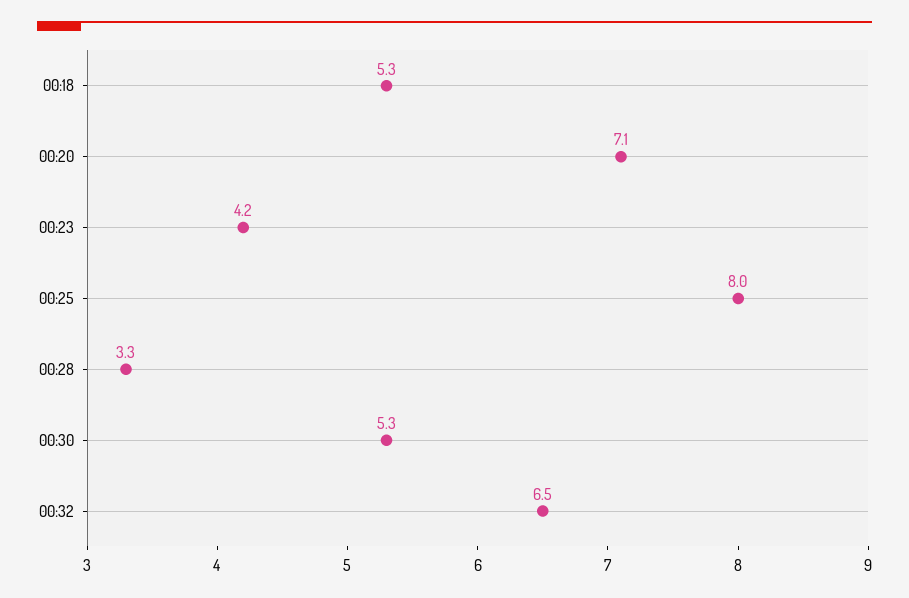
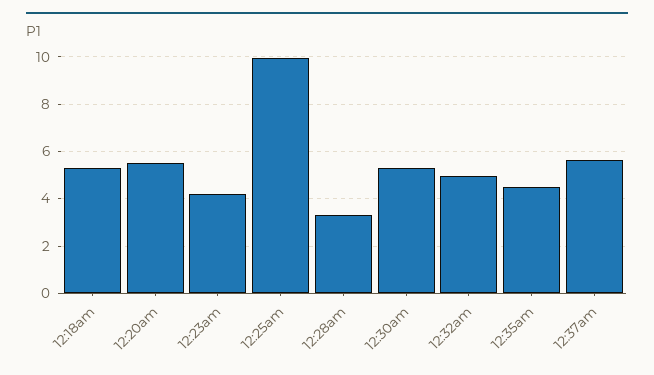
00:20: 7.1 -> 5.5
00:25: 8 -> 10
00:32: 6.5 -> 5
12:35am: none -> 4.5
12:37am: none -> 5.5

